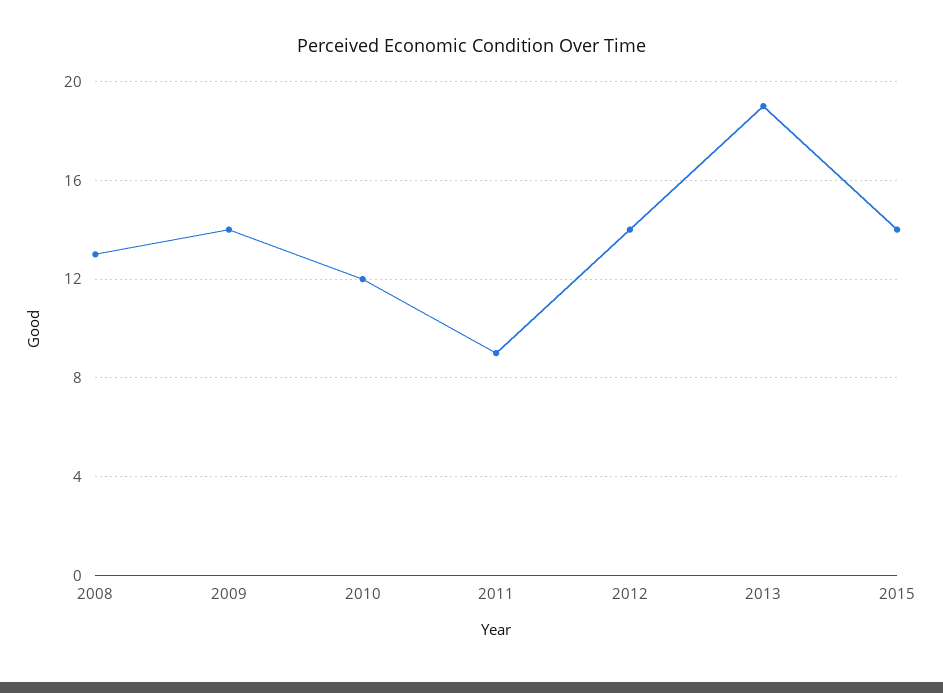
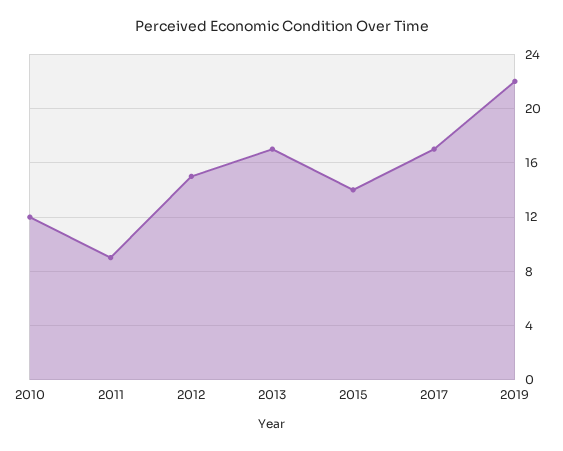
2008: 13 -> none
2009: 14 -> none
2012: 14 -> 15
2013: 19 -> 17
2017: none -> 17
2019: none -> 22

